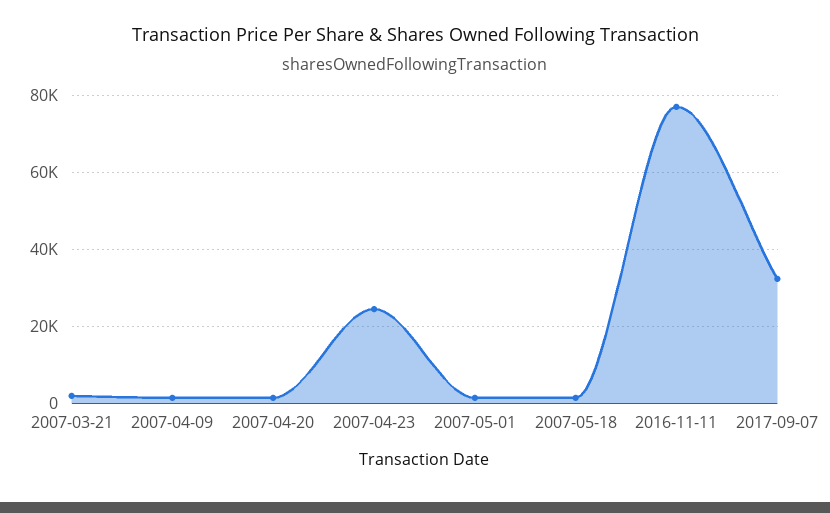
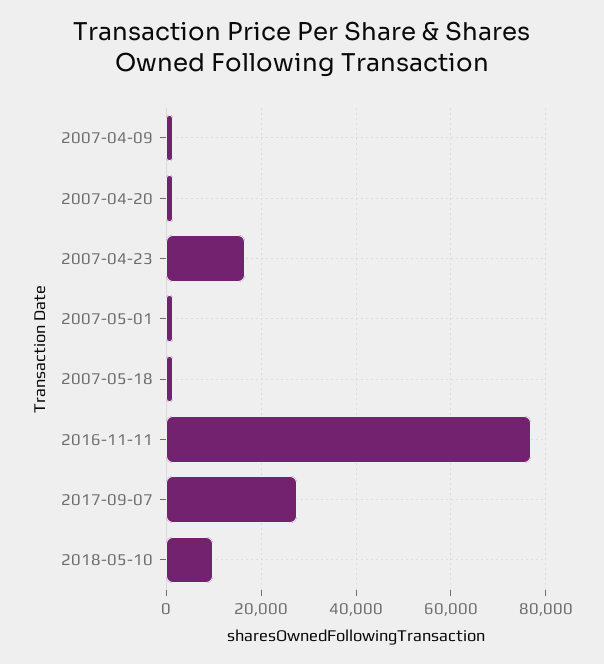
2007-03-21: 2000 -> none
2007-04-23: 24000 -> 16000
2017-09-07: 32000 -> 28000
2018-05-10: none -> 10000

